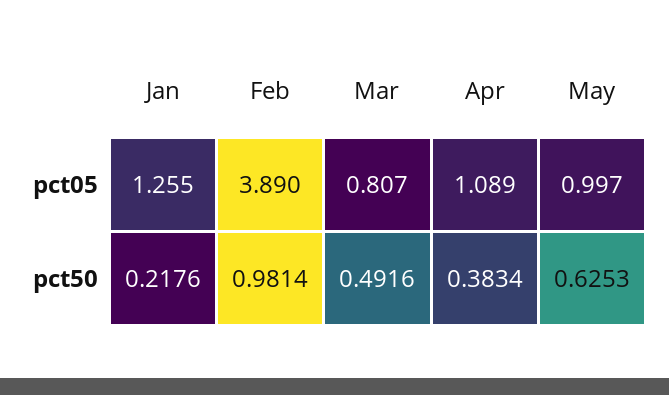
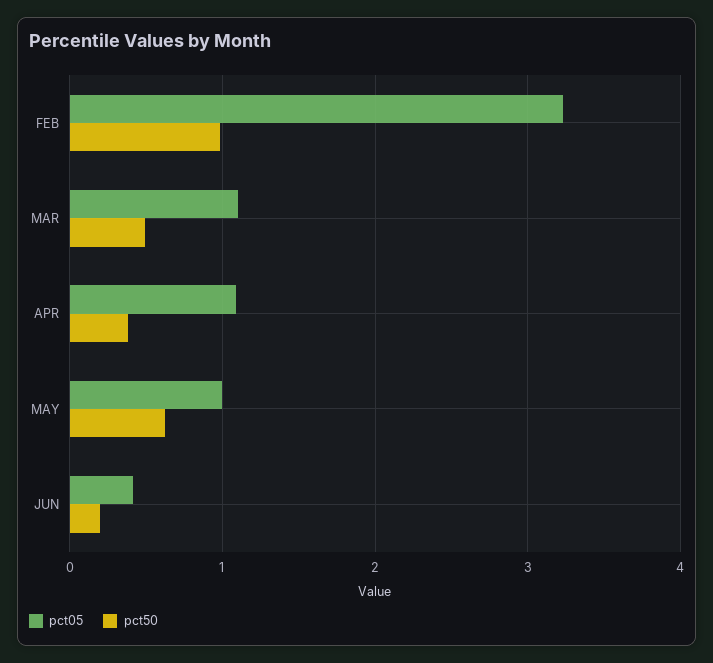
pct05, Jan: 1.255 -> none
pct05, Feb: 3.89 -> 3.2
pct05, Mar: 0.807 -> 1.1
pct50, Jan: 0.2176 -> none
pct05, JUN: none -> 0.4
pct50, JUN: none -> 0.2

